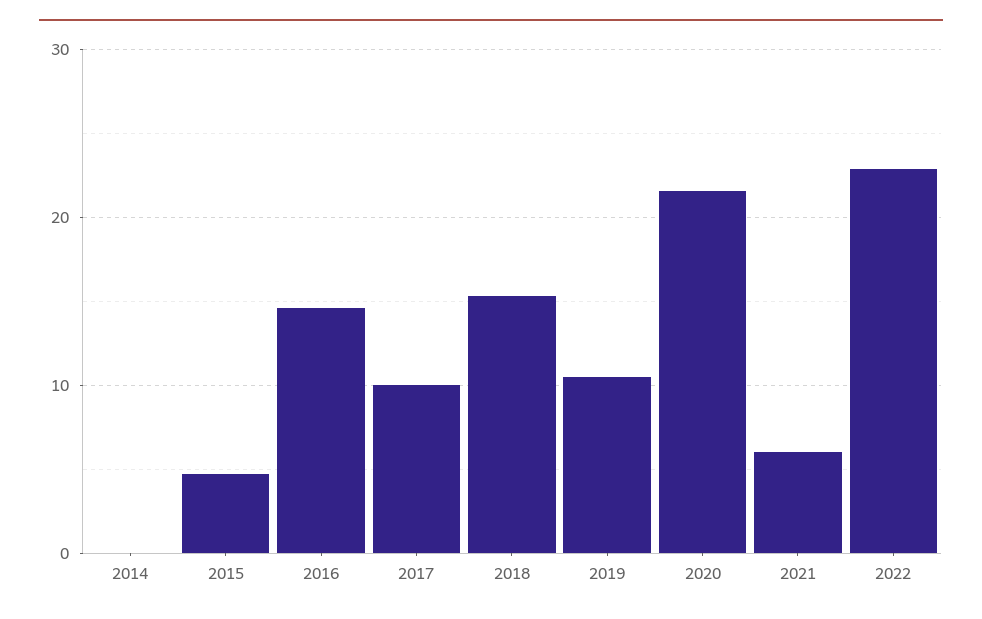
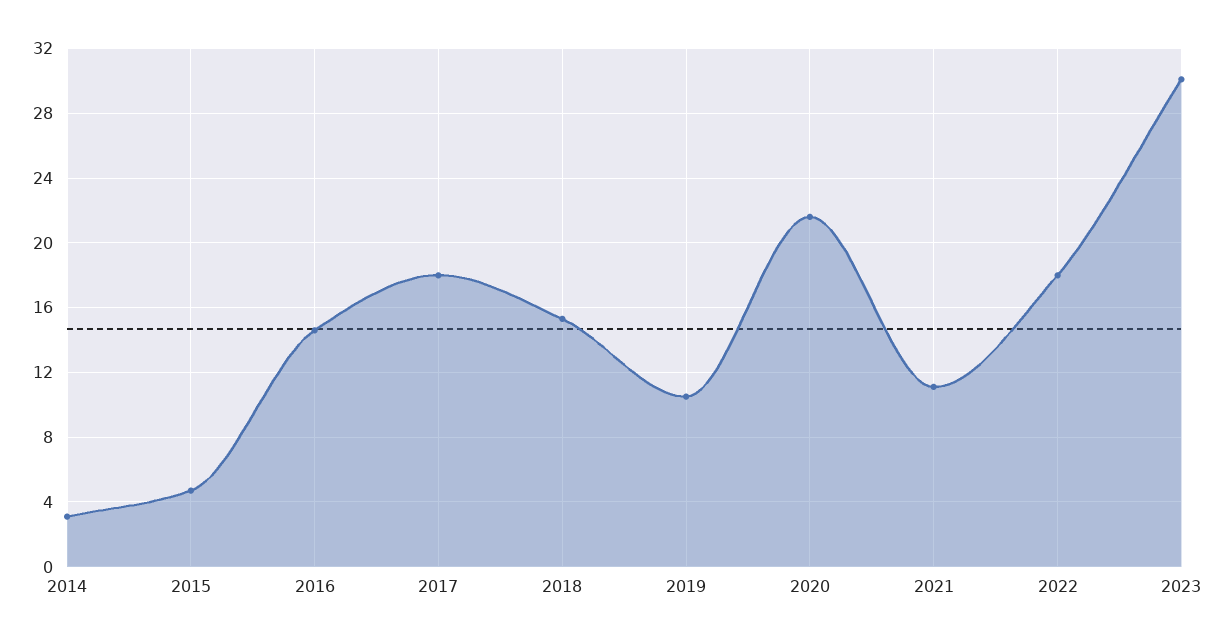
2014: 0 -> 3
2017: 10 -> 18
2021: 6 -> 11
2022: 23 -> 18
2023: none -> 30

